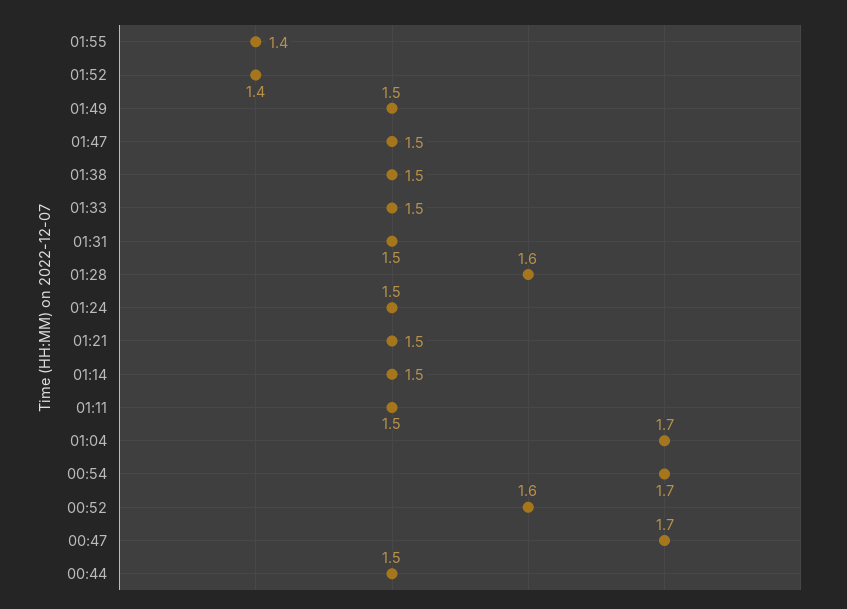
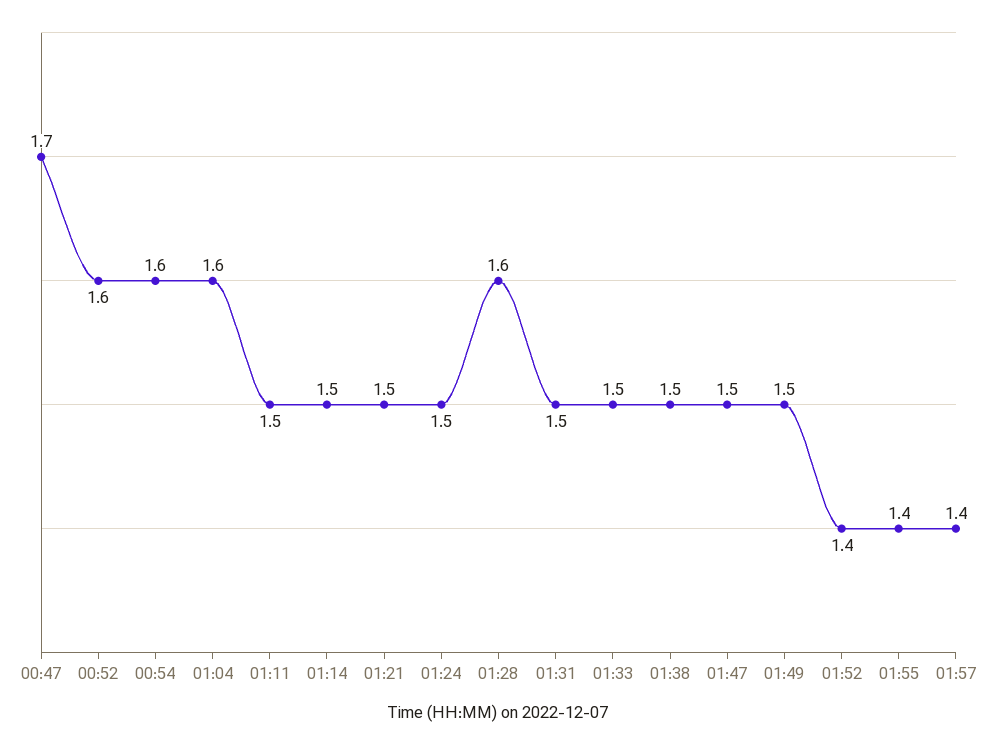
01:04: 1.7 -> 1.6
00:54: 1.7 -> 1.6
00:44: 1.5 -> none
01:57: none -> 1.4

